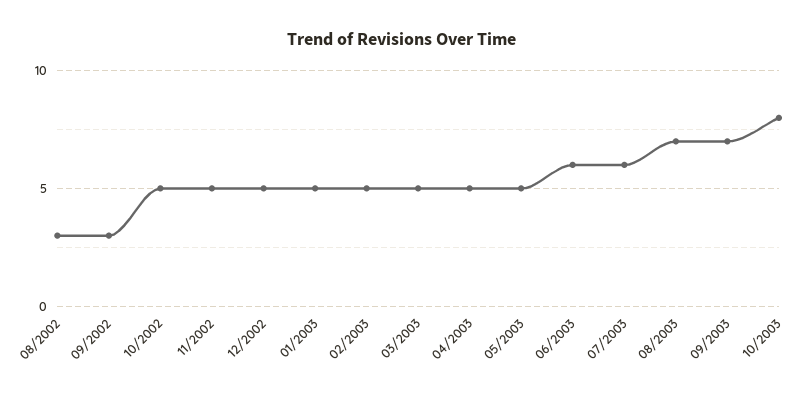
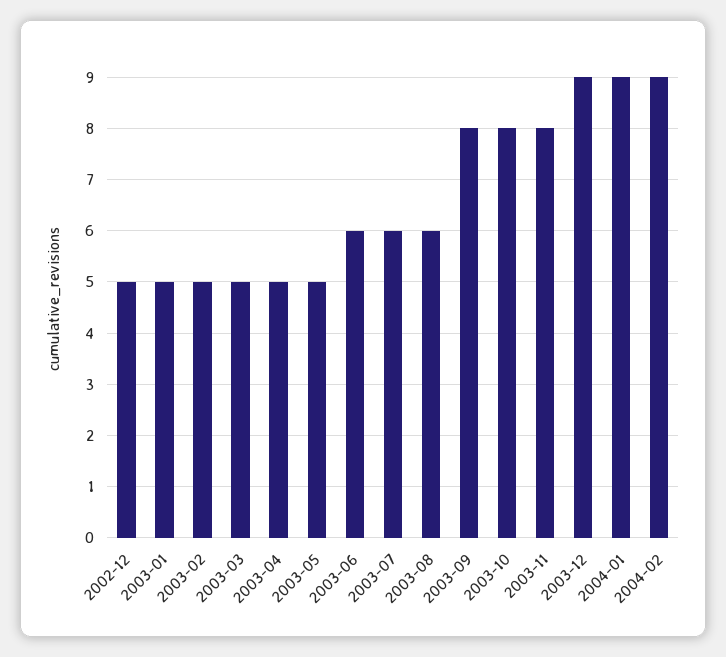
08/2002: 3 -> none
09/2002: 3 -> none
10/2002: 5 -> none
11/2002: 5 -> none
08/2003: 7 -> 6
09/2003: 7 -> 8
2003-11: none -> 8
2003-12: none -> 9
2004-01: none -> 9
2004-02: none -> 9

